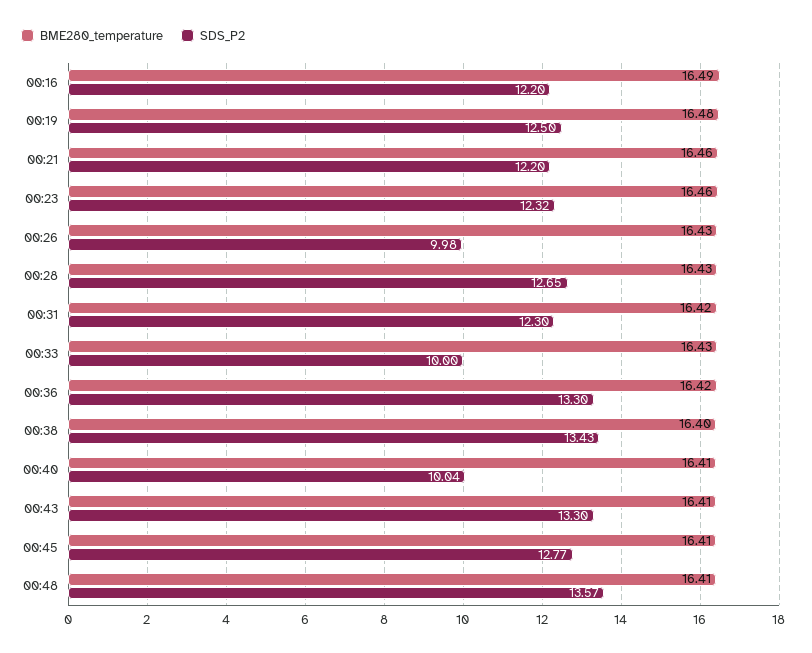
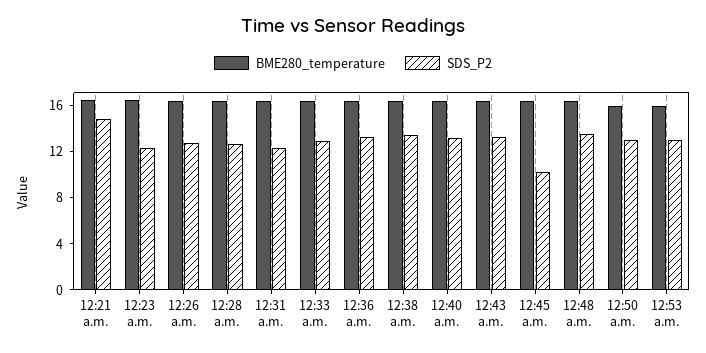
BME280_temperature, 00:16: 16.49 -> none
SDS_P2, 00:16: 12.2 -> none
BME280_temperature, 00:19: 16.48 -> none
SDS_P2, 00:19: 12.5 -> none
SDS_P2, 00:21: 12.2 -> 15
SDS_P2, 00:26: 9.98 -> 13
SDS_P2, 00:33: 10 -> 13
SDS_P2, 00:40: 10.04 -> 13
SDS_P2, 00:45: 12.77 -> 10
BME280_temperature, 12:50 a.m.: none -> 16
SDS_P2, 12:50 a.m.: none -> 13
BME280_temperature, 12:53 a.m.: none -> 16
SDS_P2, 12:53 a.m.: none -> 13

